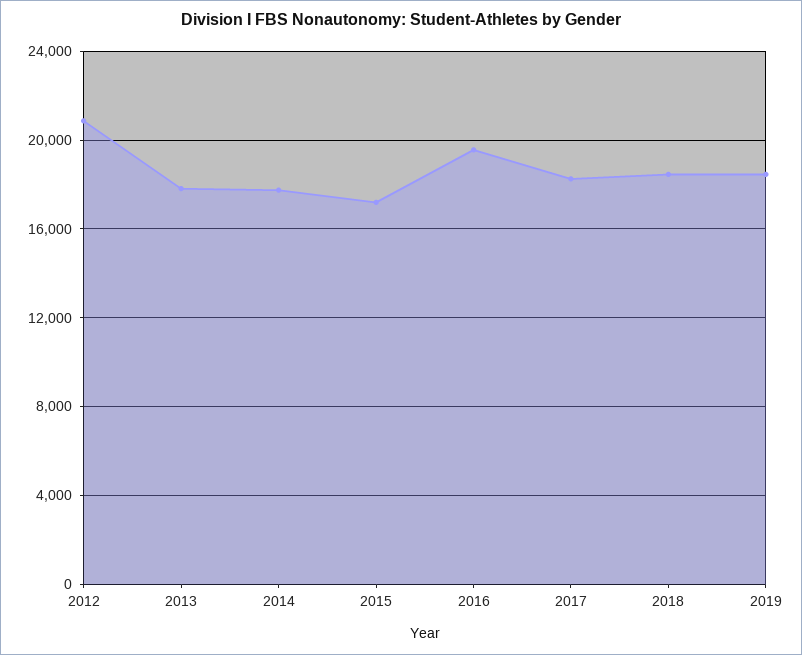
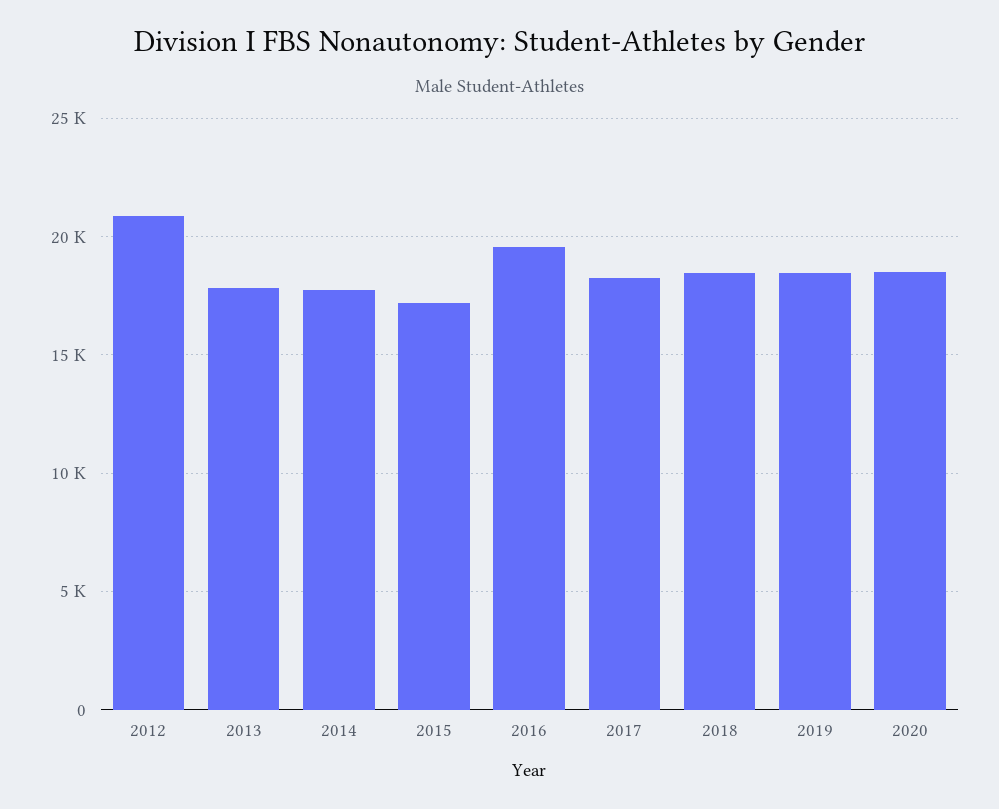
2020: none -> 18500

